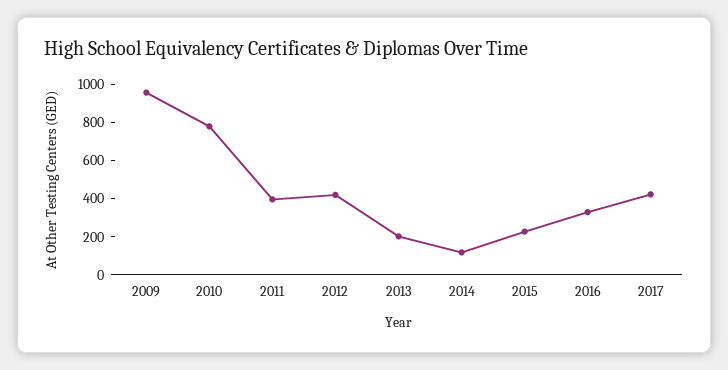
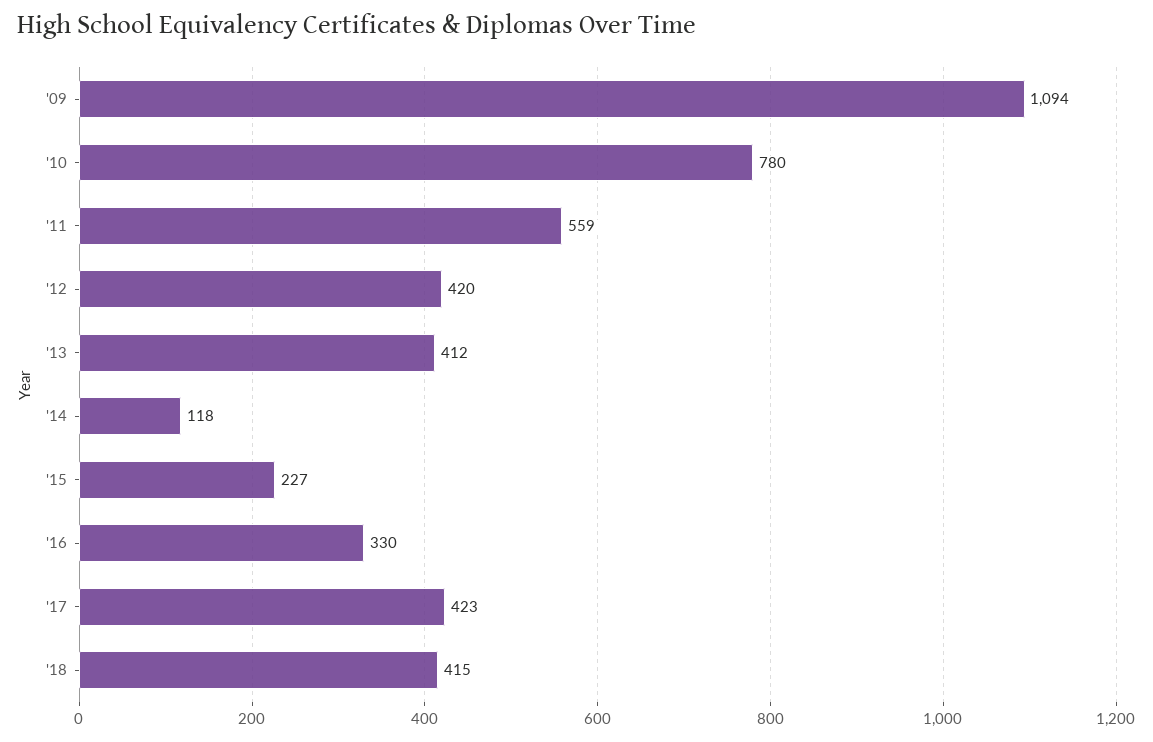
2009: 950 -> 1094
2011: 400 -> 559
2013: 200 -> 412
'18: none -> 415

